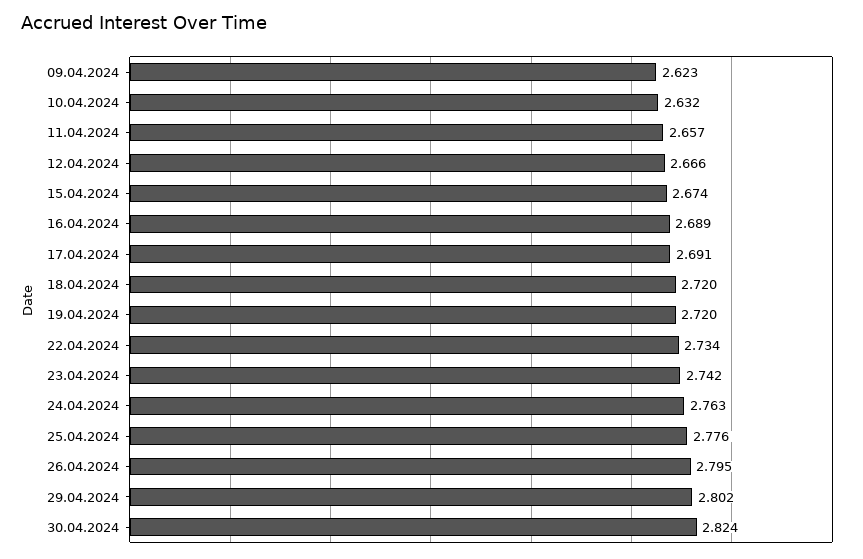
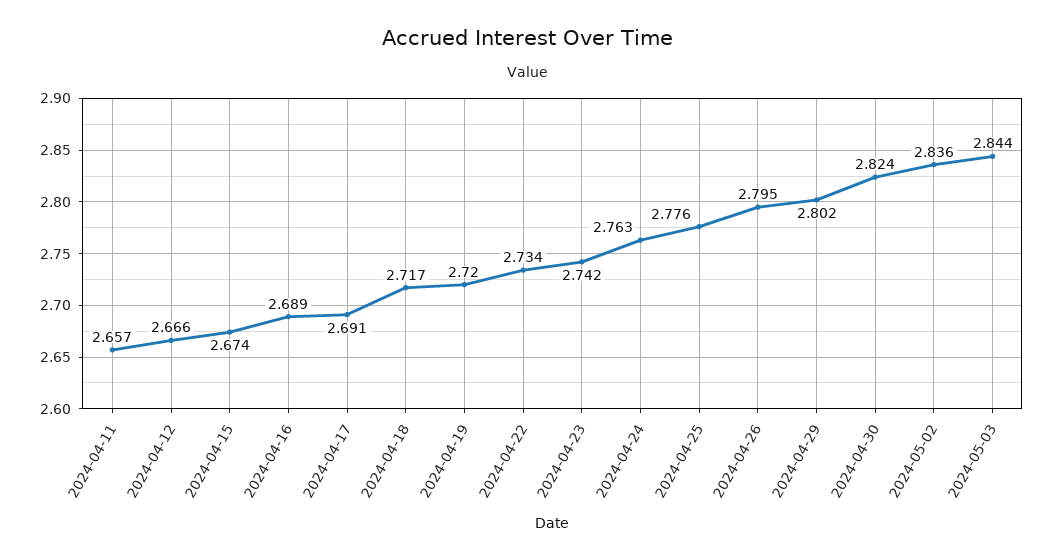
09.04.2024: 2.623 -> none
10.04.2024: 2.632 -> none
18.04.2024: 2.72 -> 2.717
2024-05-02: none -> 2.836
2024-05-03: none -> 2.844

